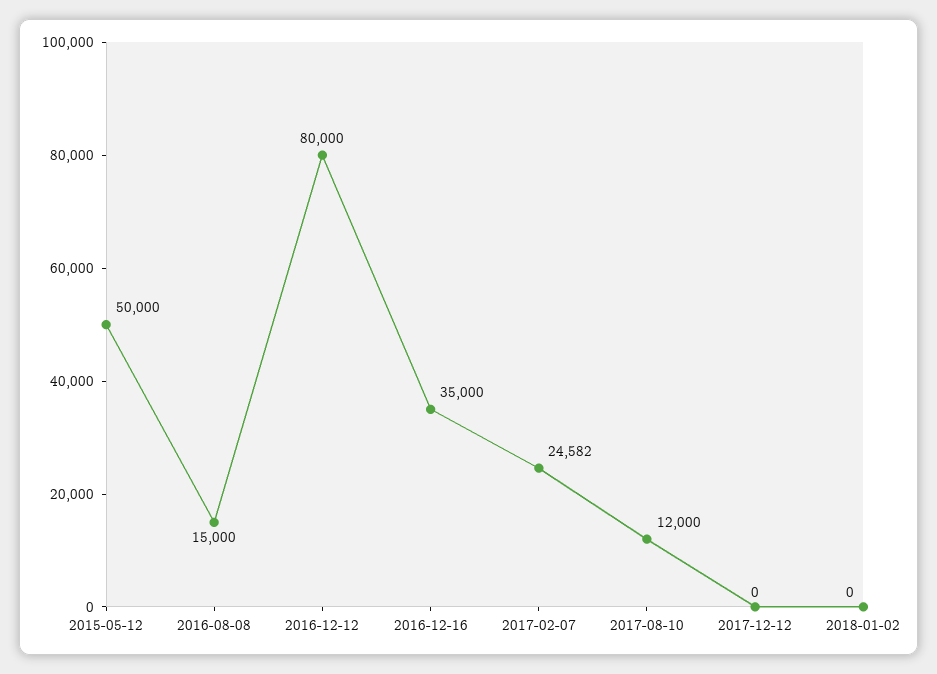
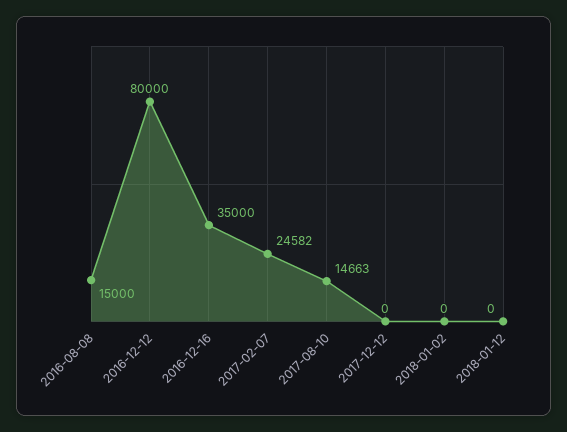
2015-05-12: 50000 -> none
2017-08-10: 12000 -> 14663
2018-01-12: none -> 0

